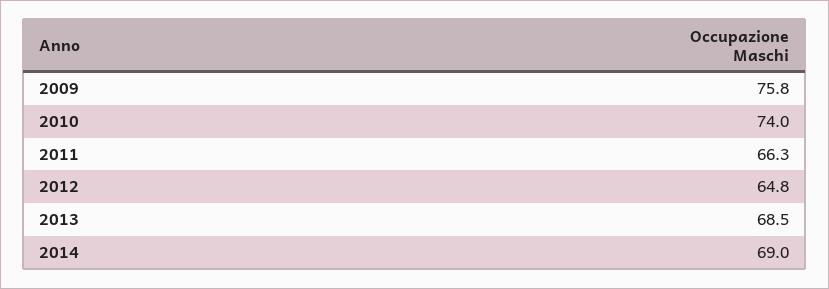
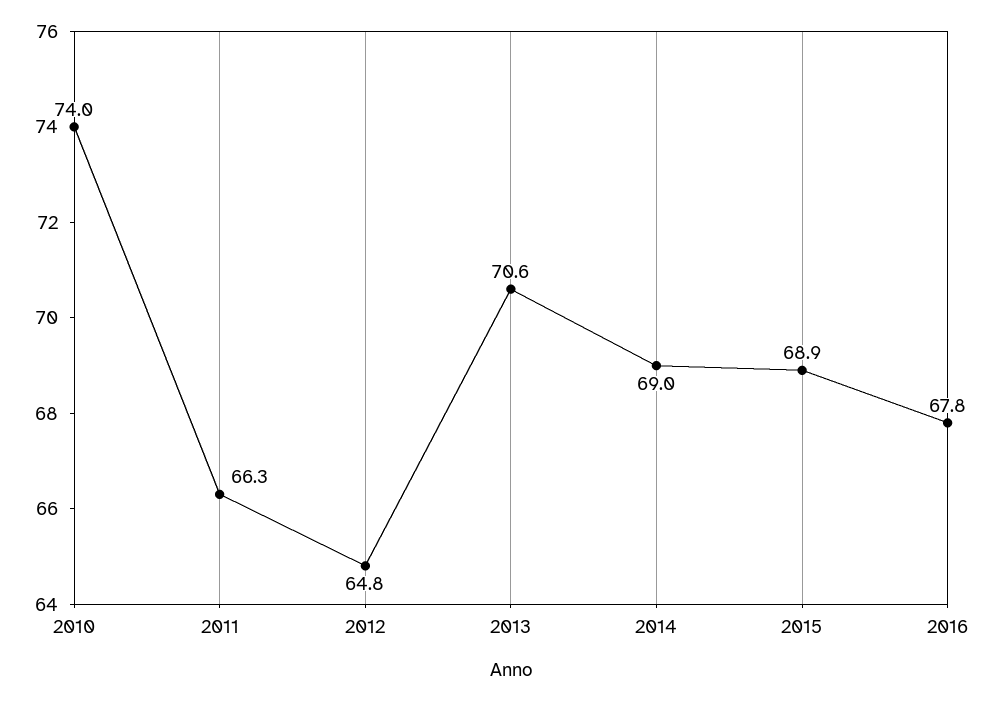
2009: 75.8 -> none
2013: 68.5 -> 70.6
2015: none -> 68.9
2016: none -> 67.8

